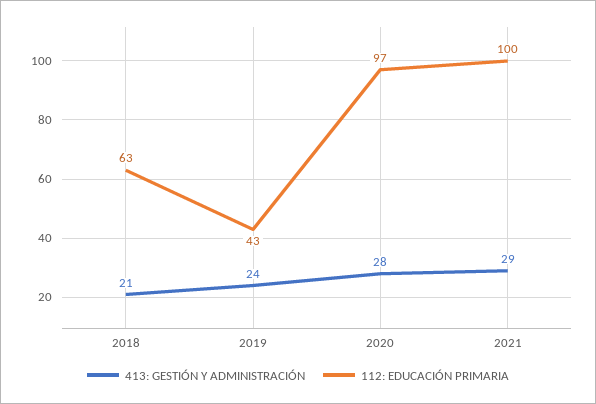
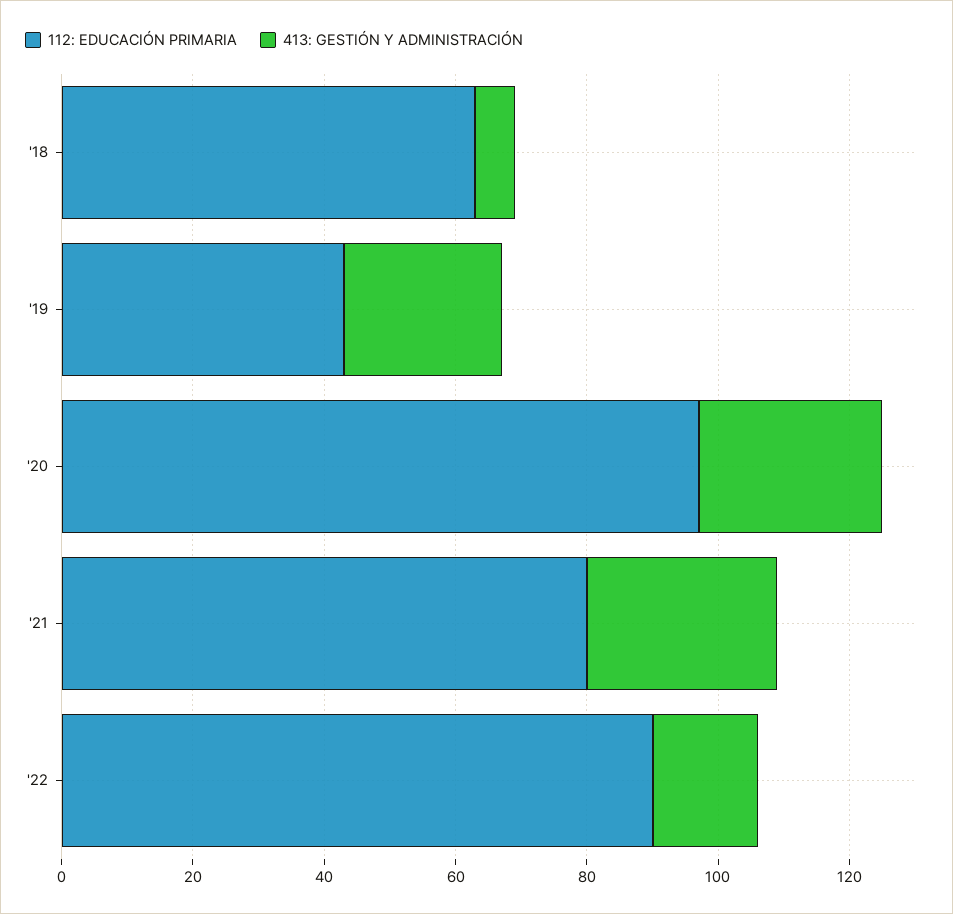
413: GESTIÓN Y ADMINISTRACIÓN, 2018: 21 -> 5
112: EDUCACIÓN PRIMARIA, 2021: 100 -> 80
112: EDUCACIÓN PRIMARIA, '22: none -> 90
413: GESTIÓN Y ADMINISTRACIÓN, '22: none -> 15

